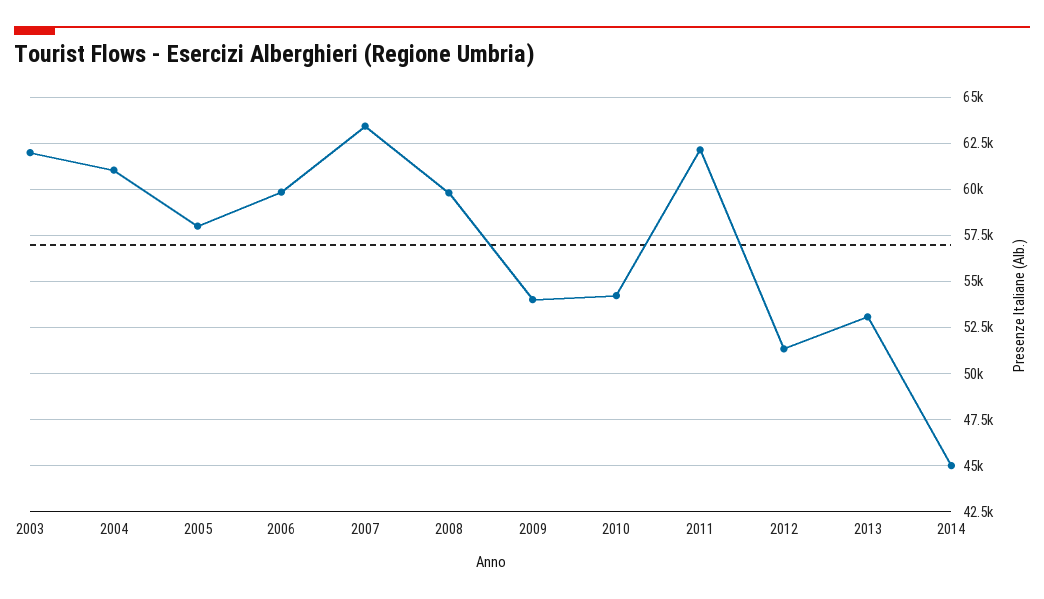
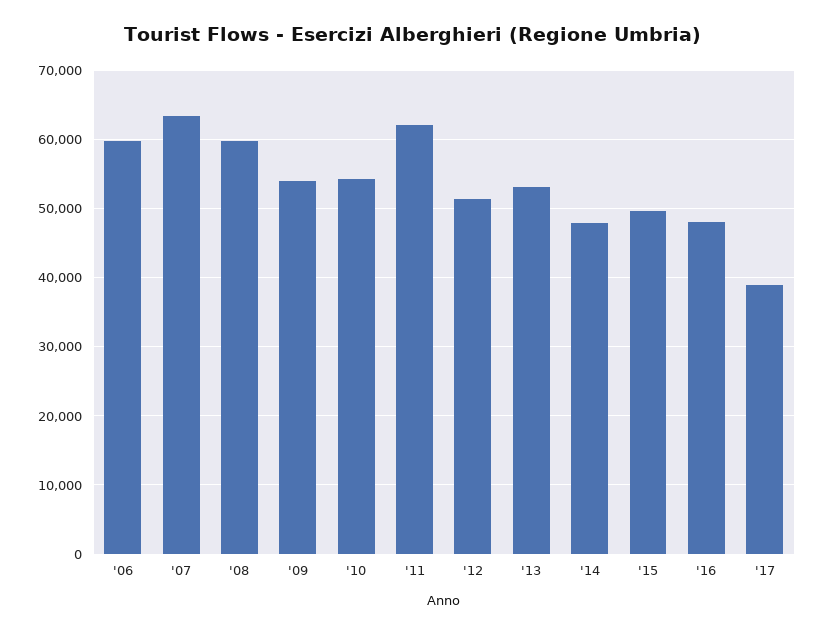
2003: 62000 -> none
2004: 61000 -> none
2005: 58000 -> none
2014: 45000 -> 48000
'15: none -> 50000
'16: none -> 48000
'17: none -> 39000

